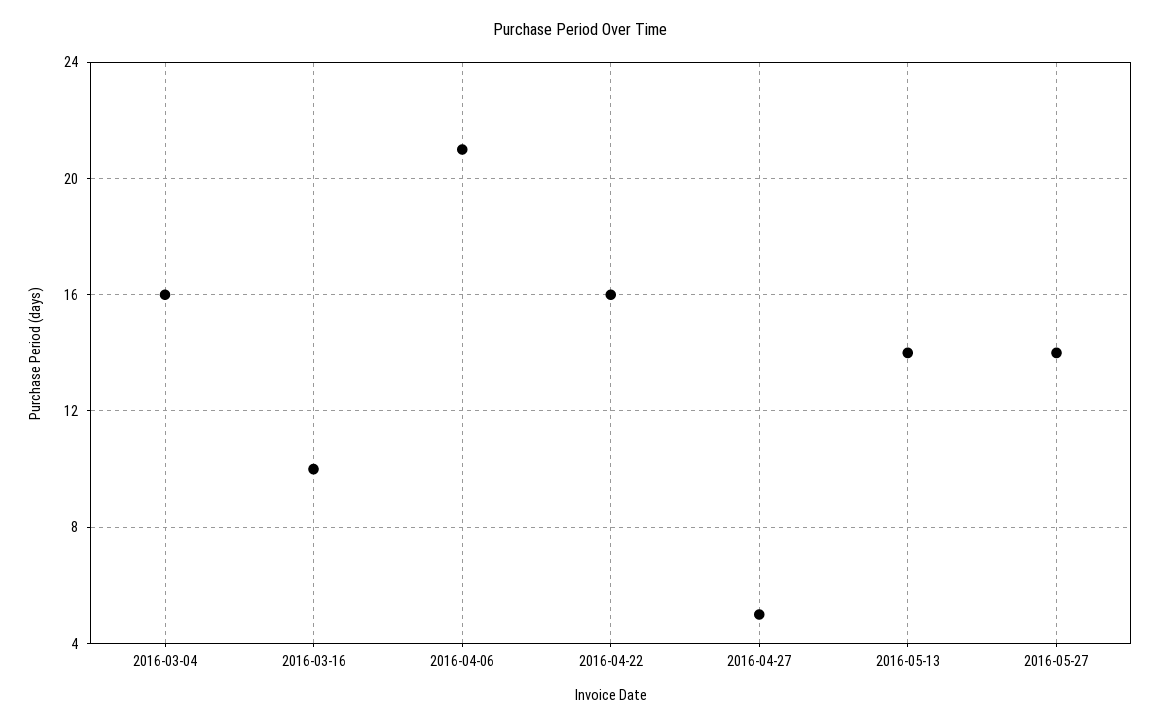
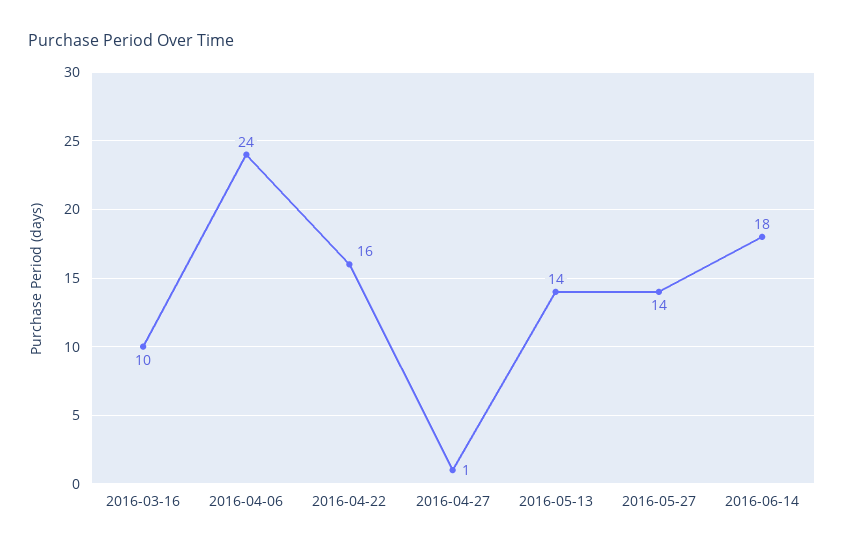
2016-03-04: 16 -> none
2016-04-06: 21 -> 24
2016-04-27: 5 -> 1
2016-06-14: none -> 18

